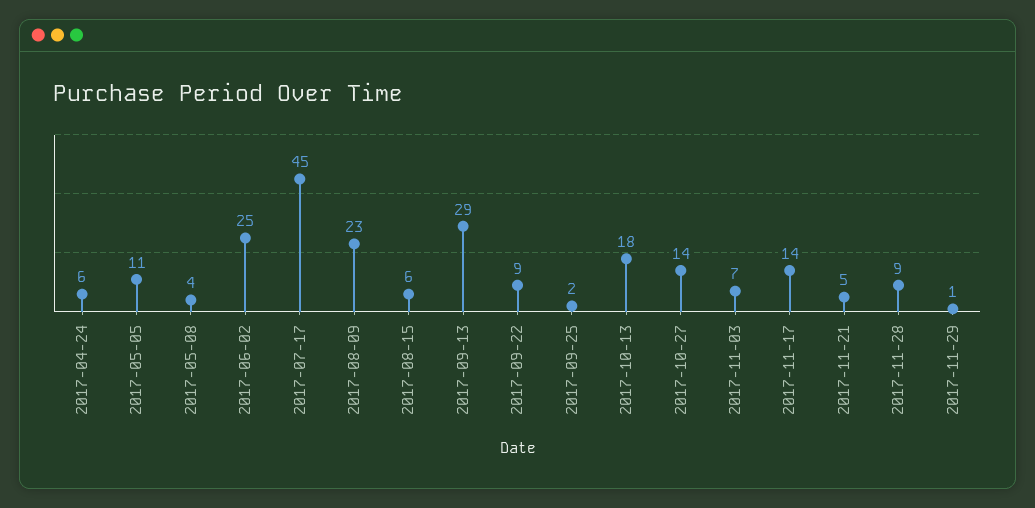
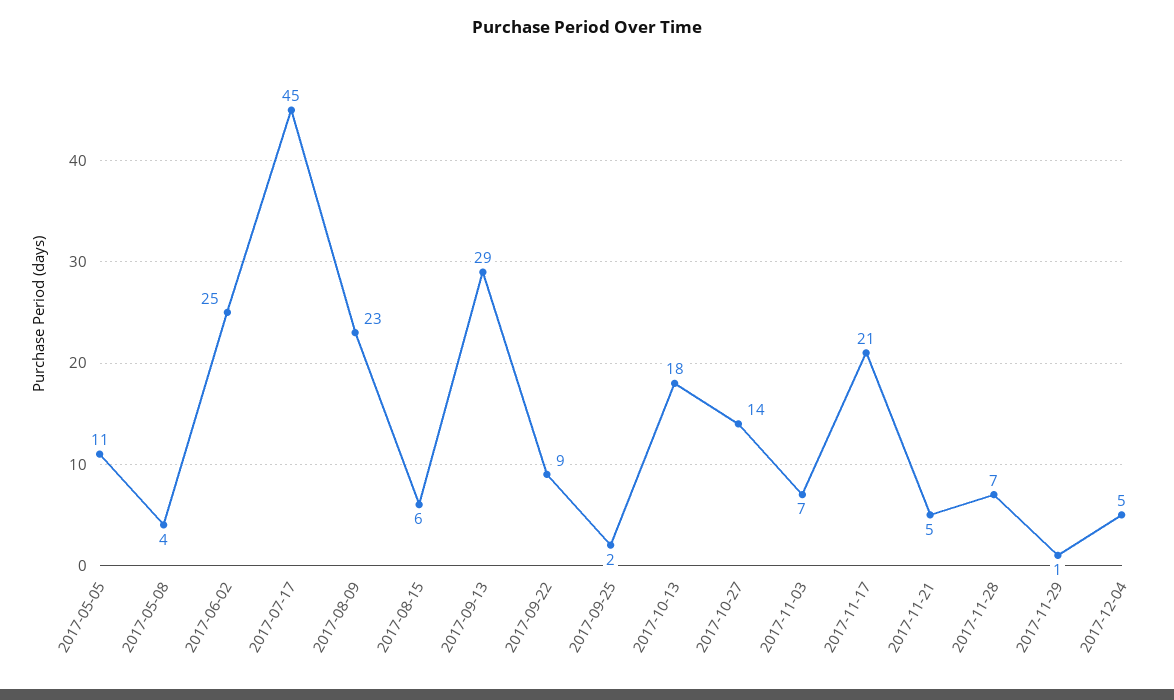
2017-04-24: 6 -> none
2017-11-17: 14 -> 21
2017-11-28: 9 -> 7
2017-12-04: none -> 5

